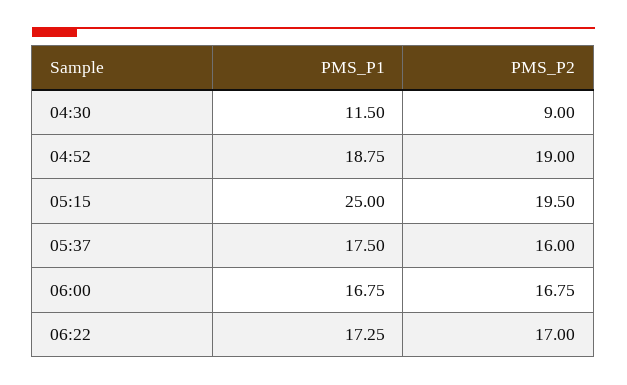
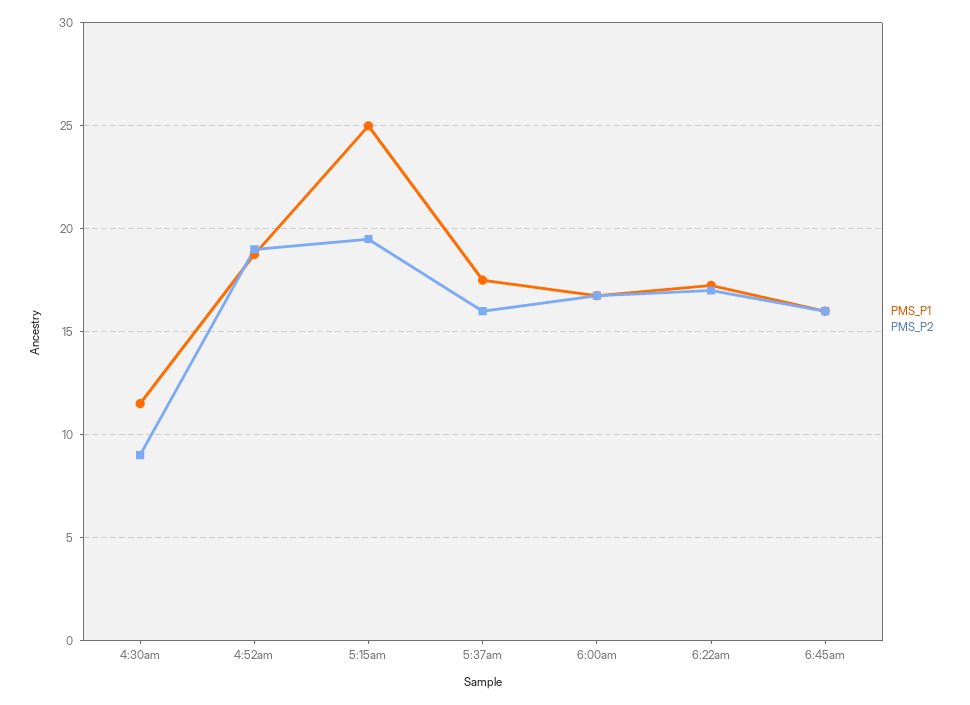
PMS_P1, 6:45am: none -> 16
PMS_P2, 6:45am: none -> 16

